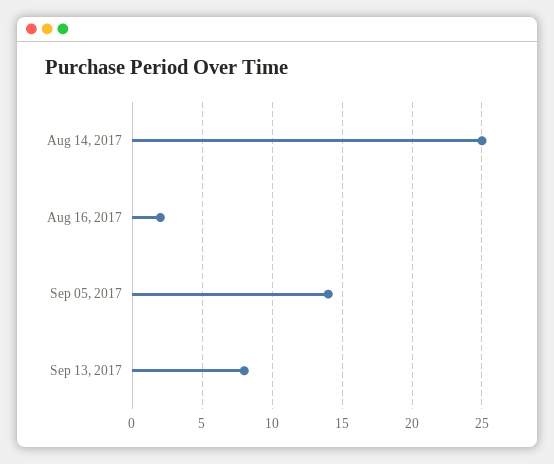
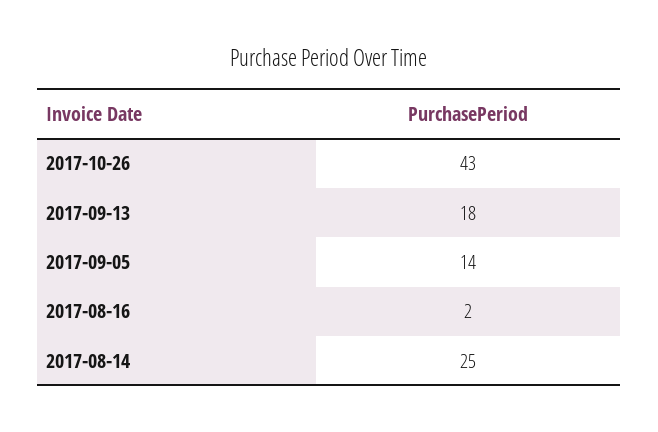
Sep 13, 2017: 8 -> 18
2017-10-26: none -> 43

